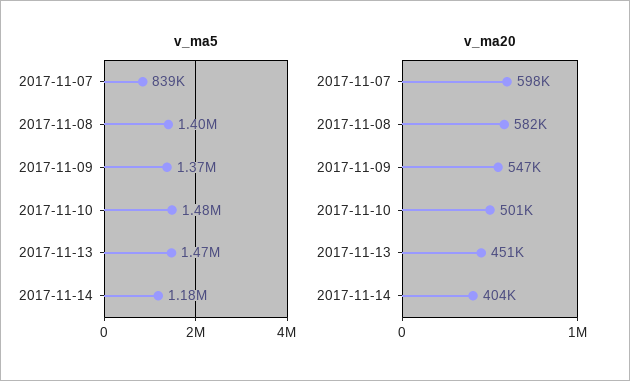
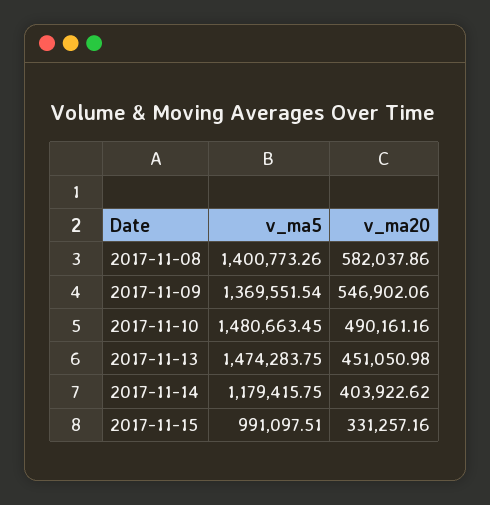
v_ma5, 2017-11-07: 839000 -> none
v_ma20, 2017-11-07: 598000 -> none
v_ma20, 2017-11-10: 501000 -> 490161.16
v_ma5, 2017-11-15: none -> 991097.51
v_ma20, 2017-11-15: none -> 331257.16

